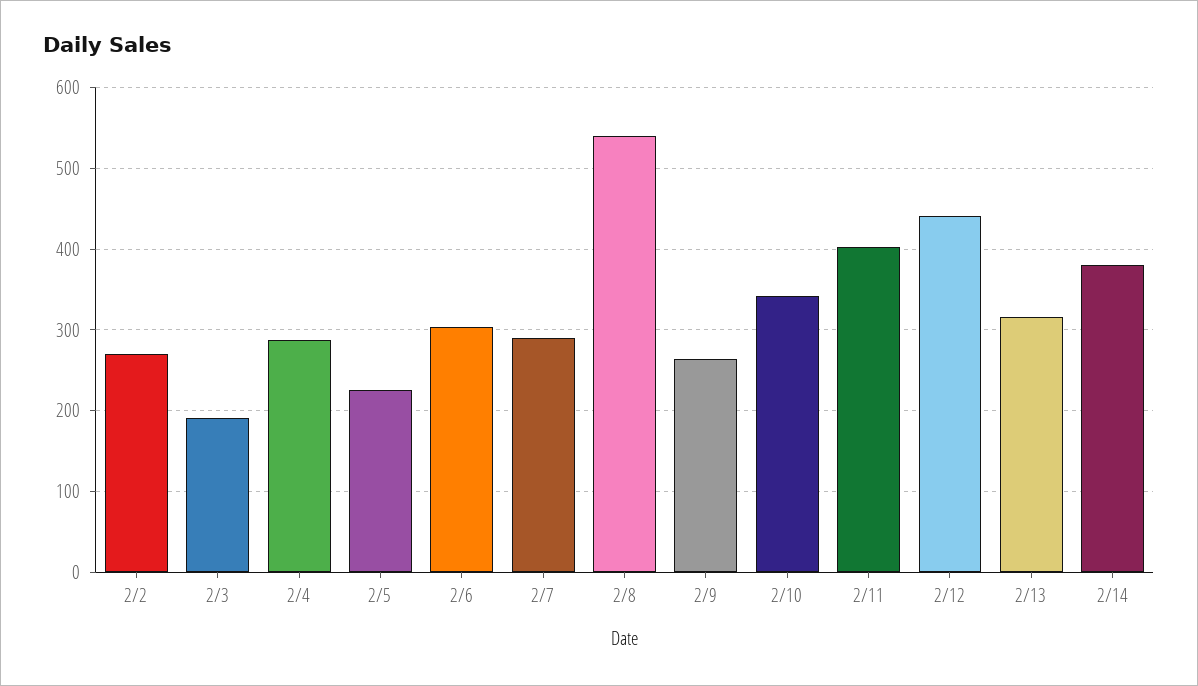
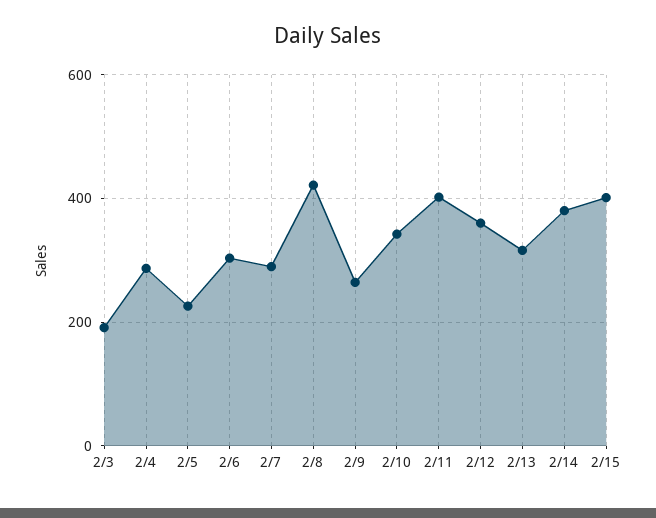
2/2: 270 -> none
2/8: 540 -> 420
2/12: 440 -> 360
2/15: none -> 400

